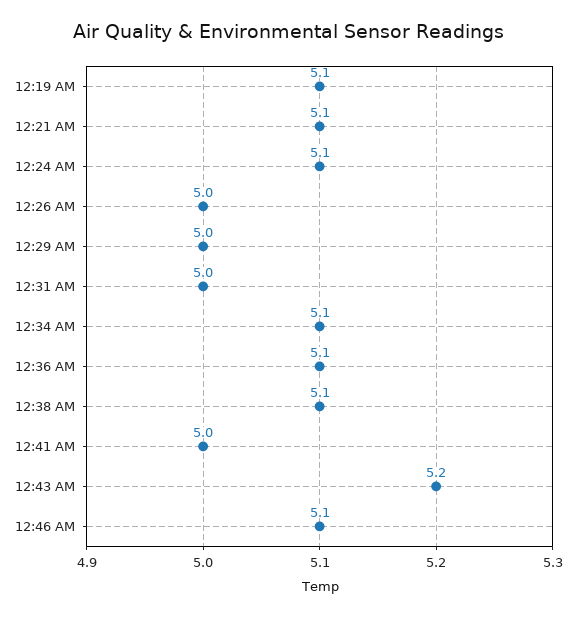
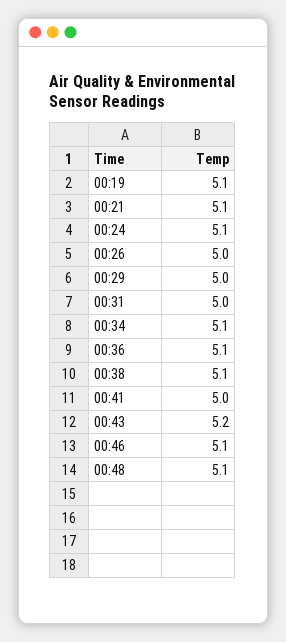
00:48: none -> 5.1

